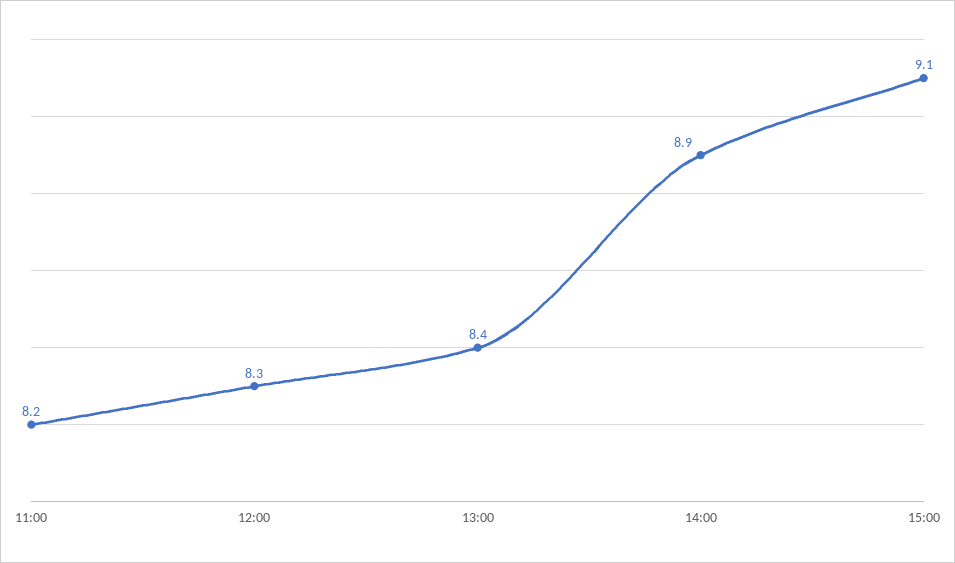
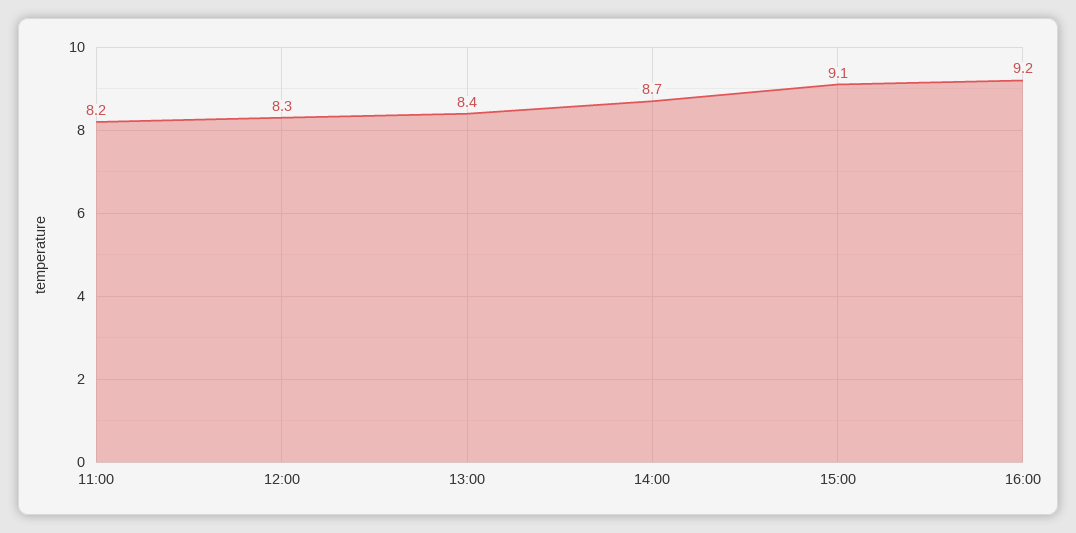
14:00: 8.9 -> 8.7
16:00: none -> 9.2

